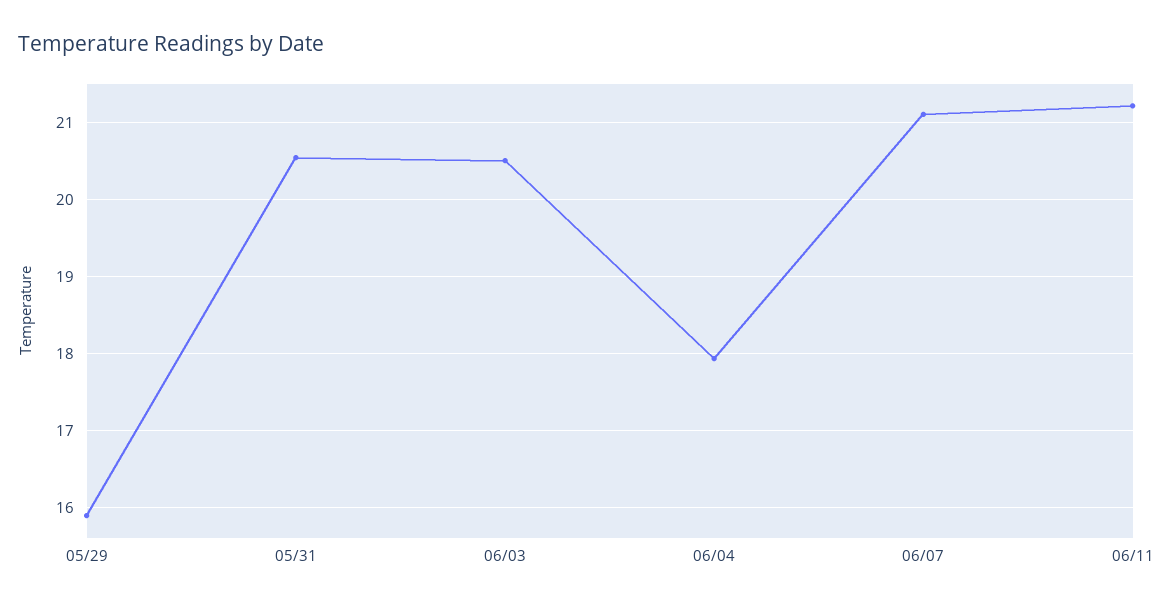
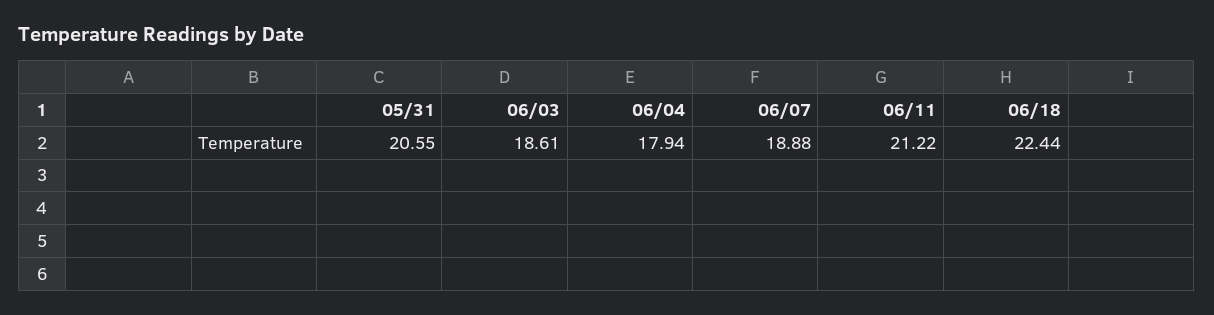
05/29: 15.9 -> none
06/03: 20.5 -> 18.61
06/07: 21.1 -> 18.88
06/18: none -> 22.44

